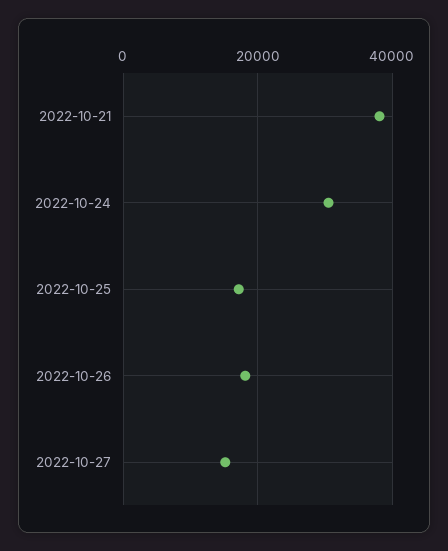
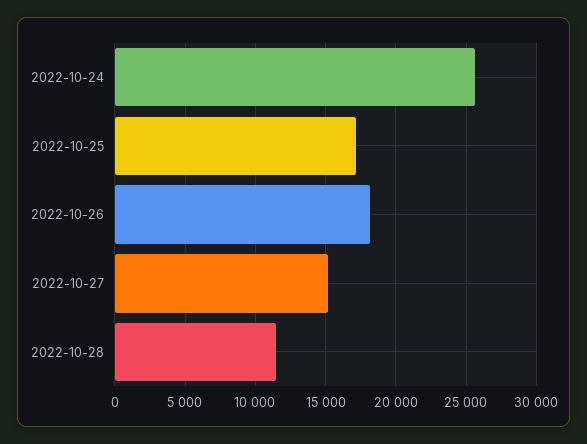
2022-10-21: 38000 -> none
2022-10-24: 30000 -> 25500
2022-10-28: none -> 11500

